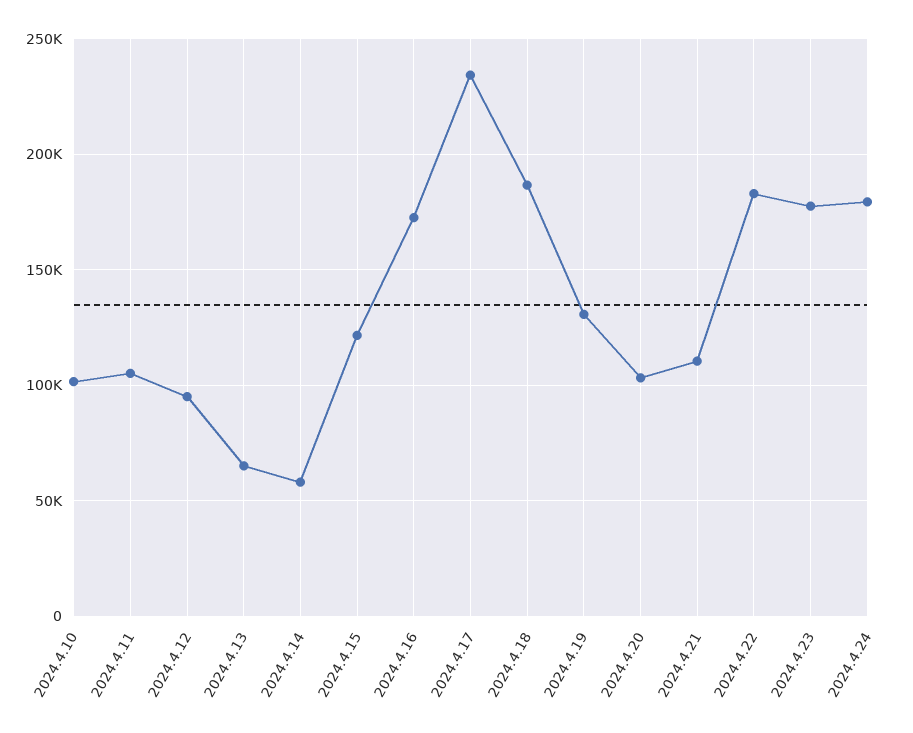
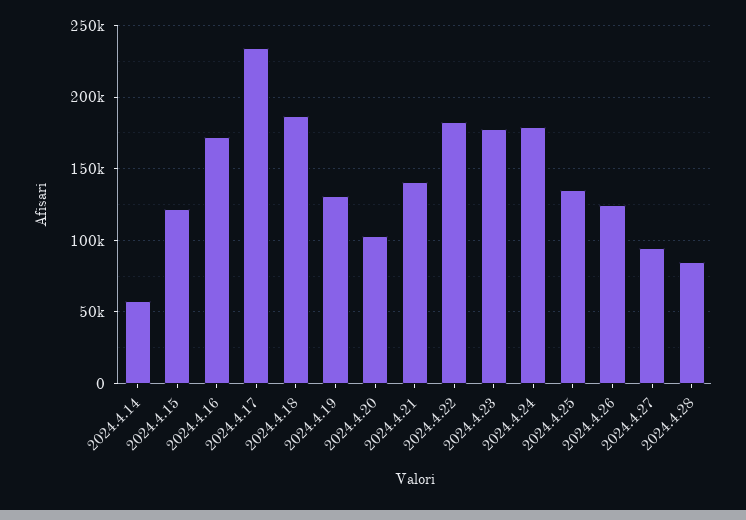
2024.4.10: 100000 -> none
2024.4.11: 105000 -> none
2024.4.12: 95000 -> none
2024.4.13: 65000 -> none
2024.4.21: 110000 -> 140000
2024.4.25: none -> 135000
2024.4.26: none -> 125000
2024.4.27: none -> 95000
2024.4.28: none -> 85000

